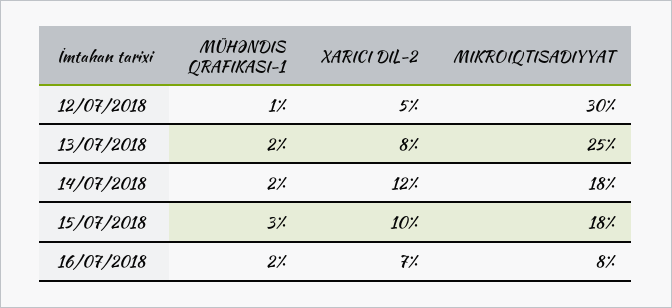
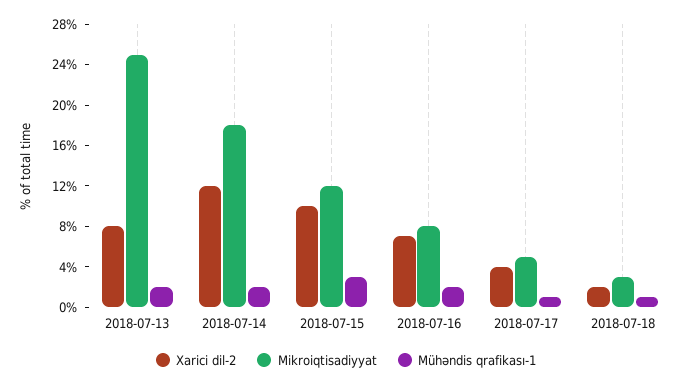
MÜHƏNDIS QRAFIKASI-1, 12/07/2018: 1 -> none
XARICI DIL-2, 12/07/2018: 5 -> none
MIKROIQTISADIYYAT, 12/07/2018: 30 -> none
MIKROIQTISADIYYAT, 15/07/2018: 18 -> 12
XARICI DIL-2, 2018-07-17: none -> 4
MIKROIQTISADIYYAT, 2018-07-17: none -> 5
MÜHƏNDIS QRAFIKASI-1, 2018-07-17: none -> 1
XARICI DIL-2, 2018-07-18: none -> 2
MIKROIQTISADIYYAT, 2018-07-18: none -> 3
MÜHƏNDIS QRAFIKASI-1, 2018-07-18: none -> 1

